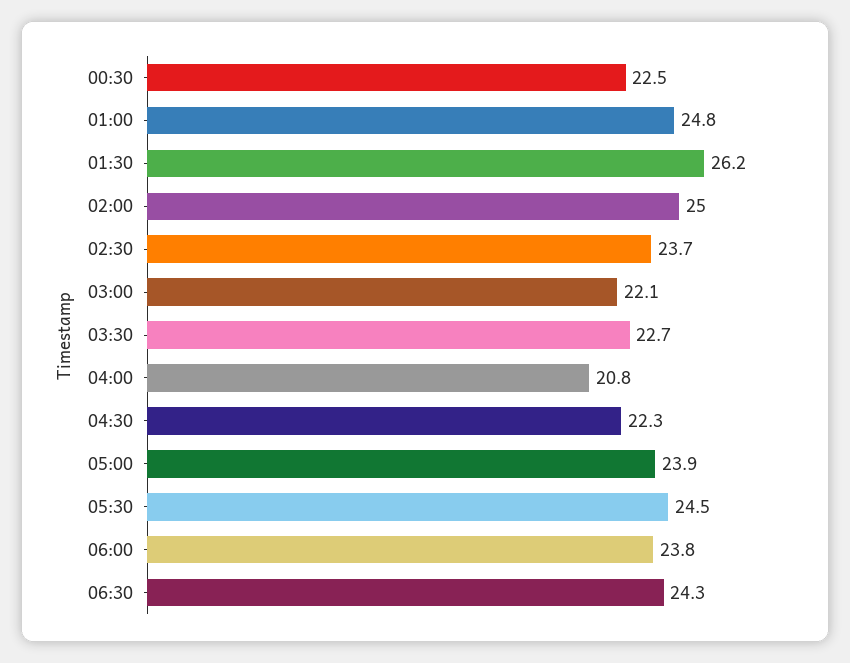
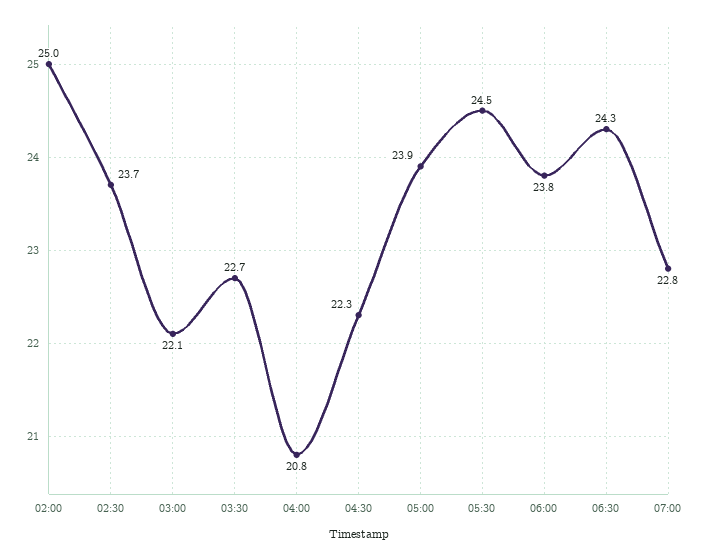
00:30: 22.5 -> none
01:00: 24.8 -> none
01:30: 26.2 -> none
07:00: none -> 22.8

